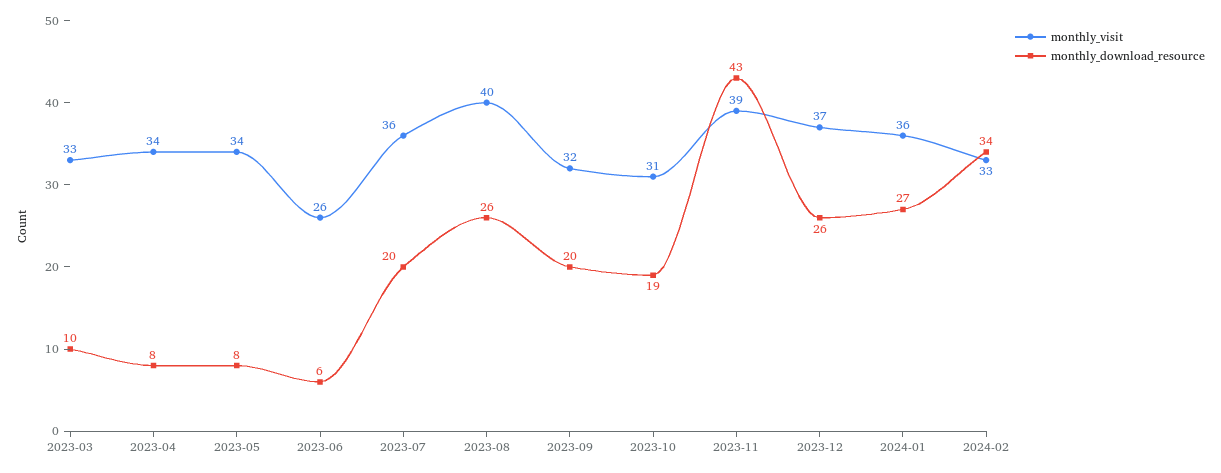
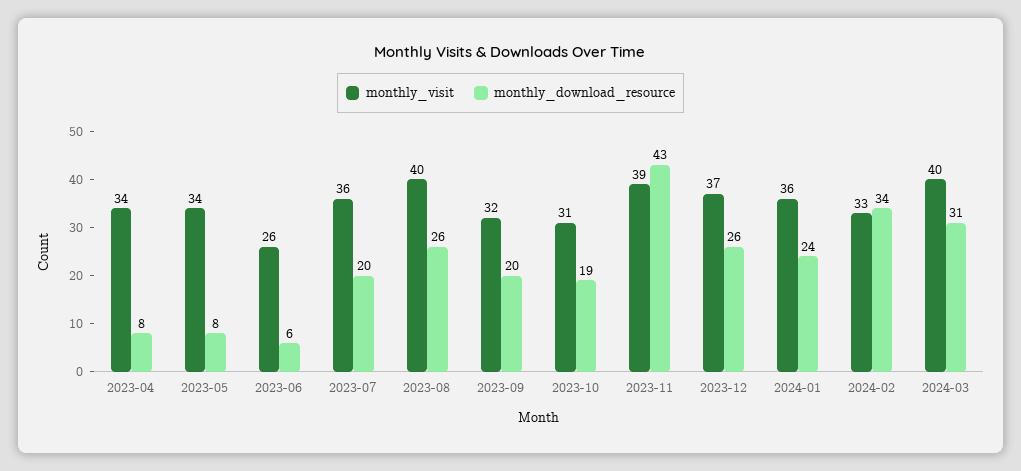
monthly_visit, 2023-03: 33 -> none
monthly_download_resource, 2023-03: 10 -> none
monthly_download_resource, 2024-01: 27 -> 24
monthly_visit, 2024-03: none -> 40
monthly_download_resource, 2024-03: none -> 31

